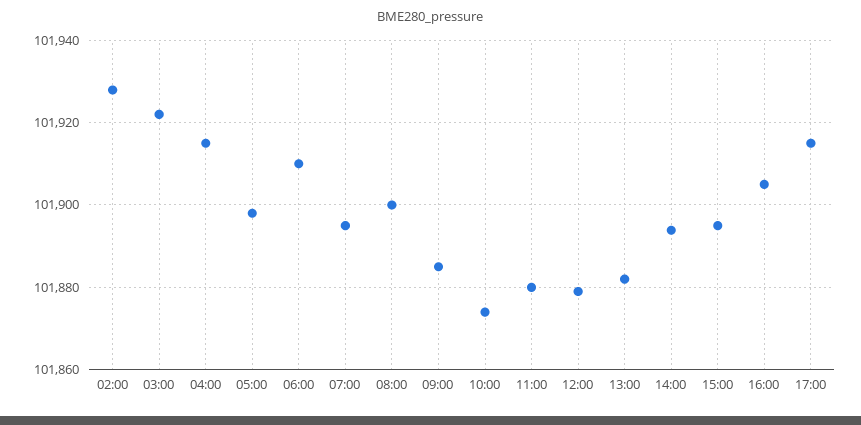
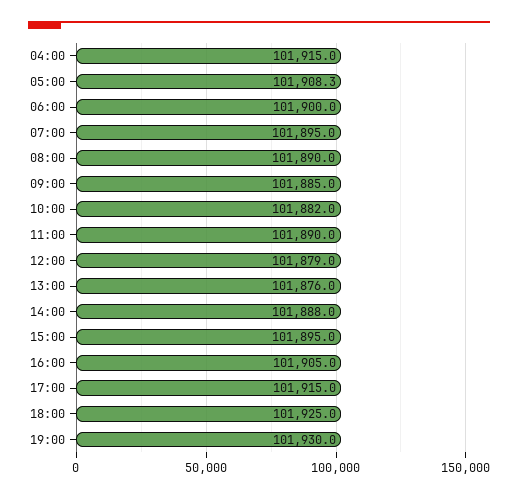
02:00: 101928 -> none
03:00: 101922 -> none
05:00: 101898 -> 101908.3
06:00: 101910 -> 101900
08:00: 101900 -> 101890
10:00: 101874 -> 101882
11:00: 101880 -> 101890
13:00: 101882 -> 101876
14:00: 101894 -> 101888
18:00: none -> 101925
19:00: none -> 101930

